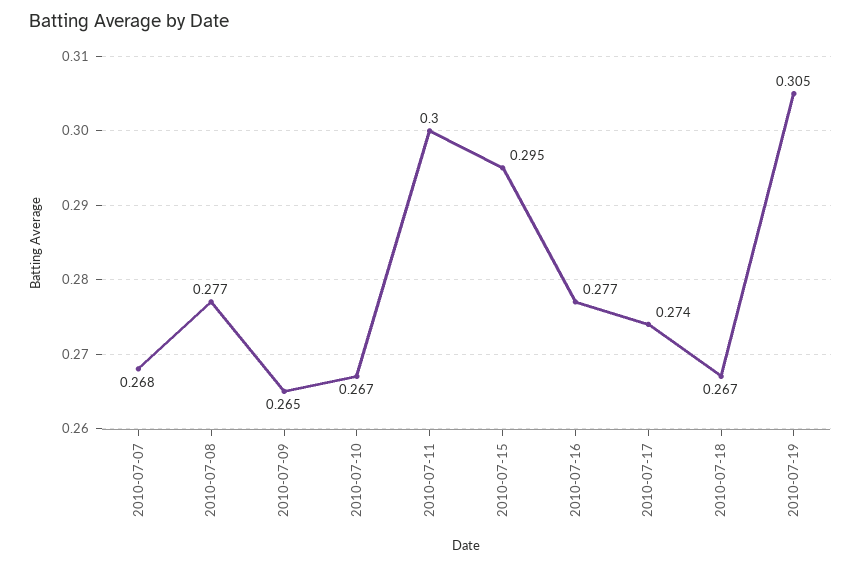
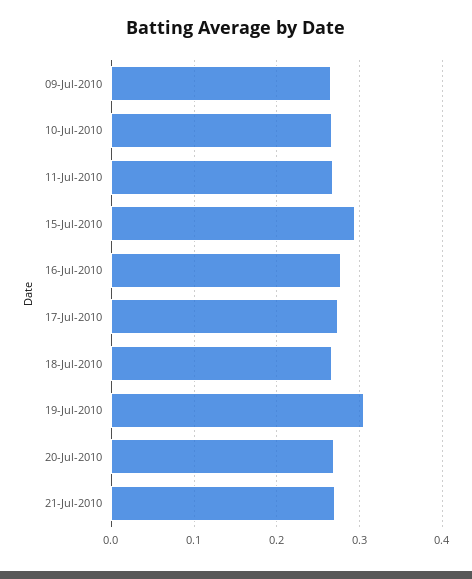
2010-07-07: 0.268 -> none
2010-07-08: 0.277 -> none
2010-07-11: 0.3 -> 0.27
20-Jul-2010: none -> 0.27
21-Jul-2010: none -> 0.27

